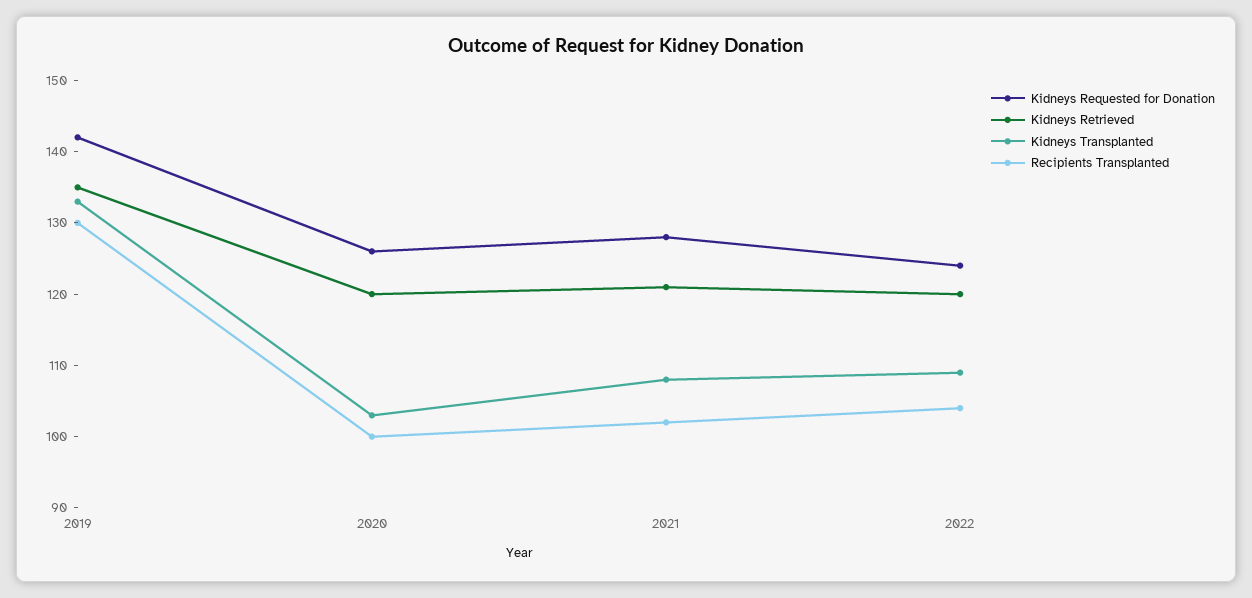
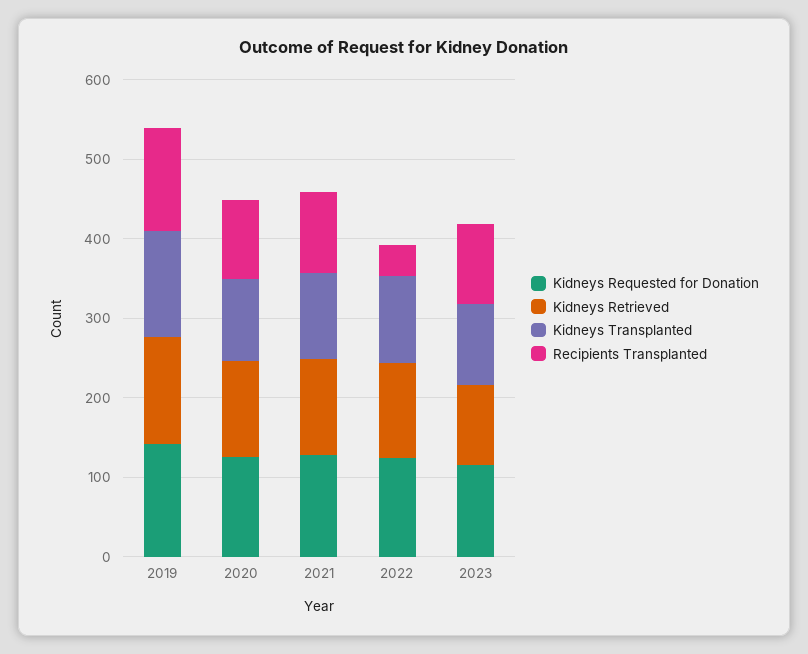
Recipients Transplanted, 2022: 105 -> 40
Kidneys Requested for Donation, 2023: none -> 120
Kidneys Retrieved, 2023: none -> 100
Kidneys Transplanted, 2023: none -> 100
Recipients Transplanted, 2023: none -> 100

